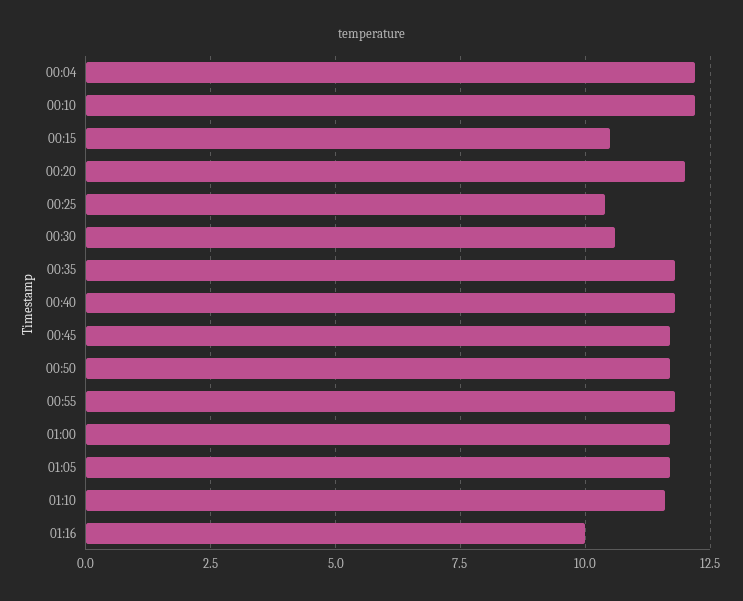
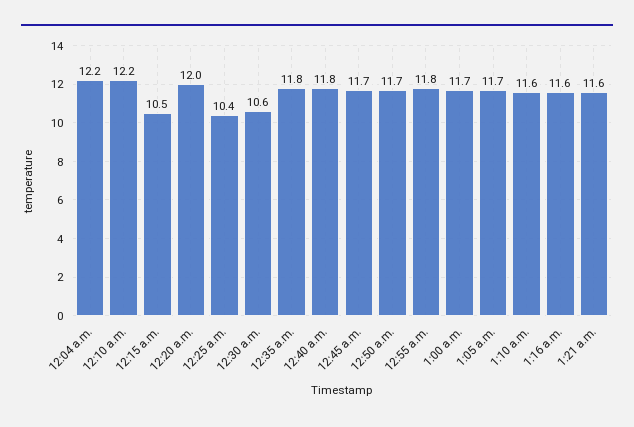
01:16: 10 -> 11.6
1:21 a.m.: none -> 11.6

